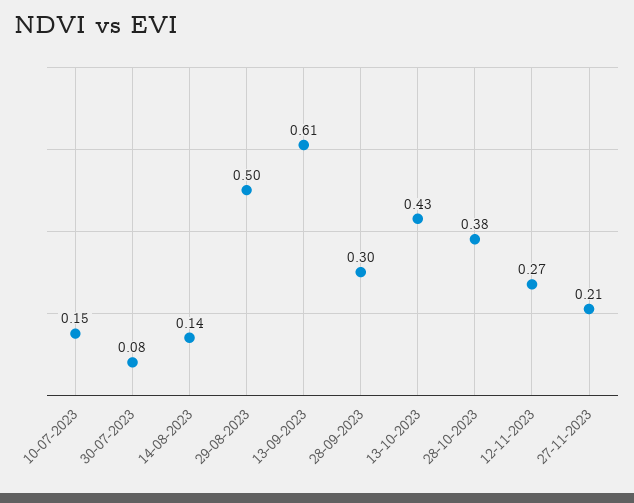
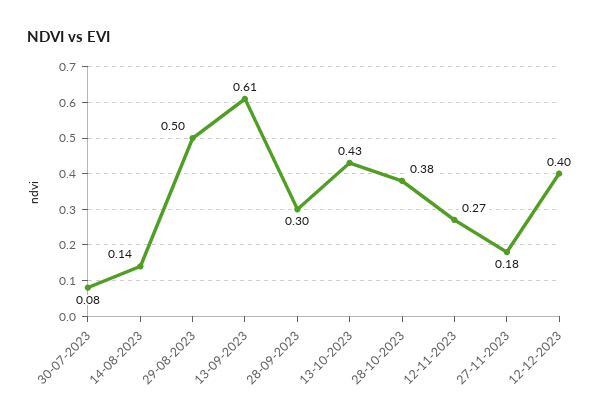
10-07-2023: 0.15 -> none
27-11-2023: 0.21 -> 0.18
12-12-2023: none -> 0.4

